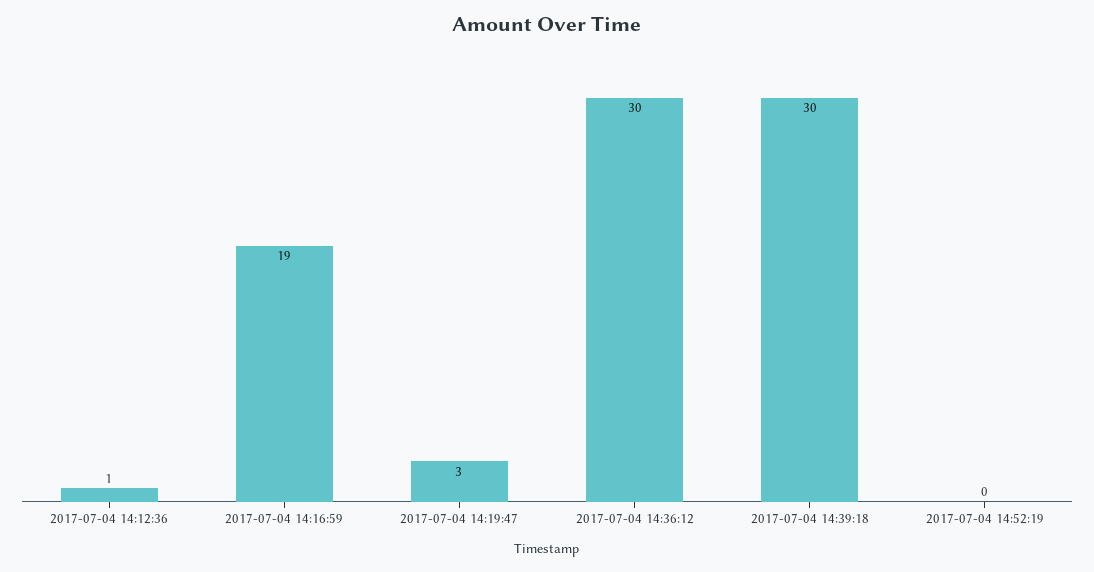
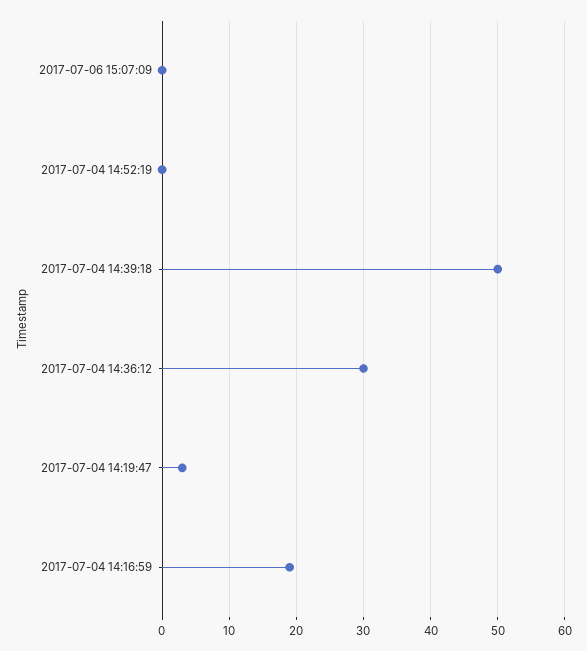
2017-07-04 14:12:36: 1 -> none
2017-07-04 14:39:18: 30 -> 50
2017-07-06 15:07:09: none -> 0

